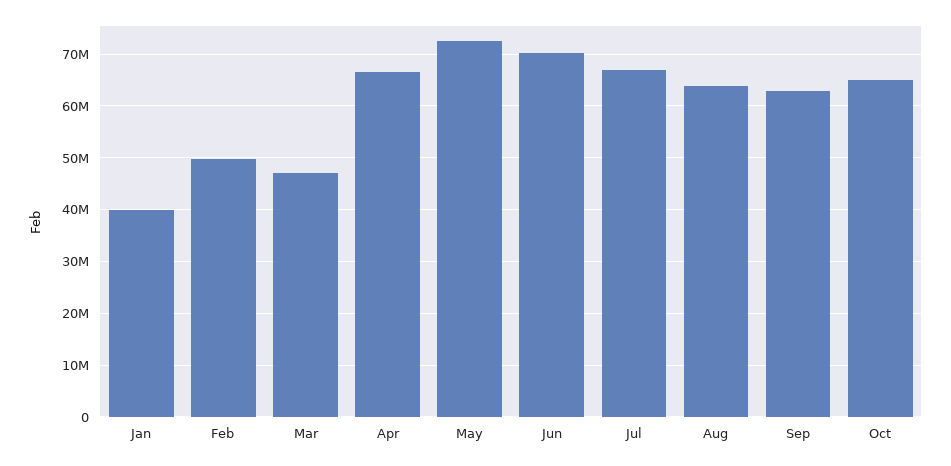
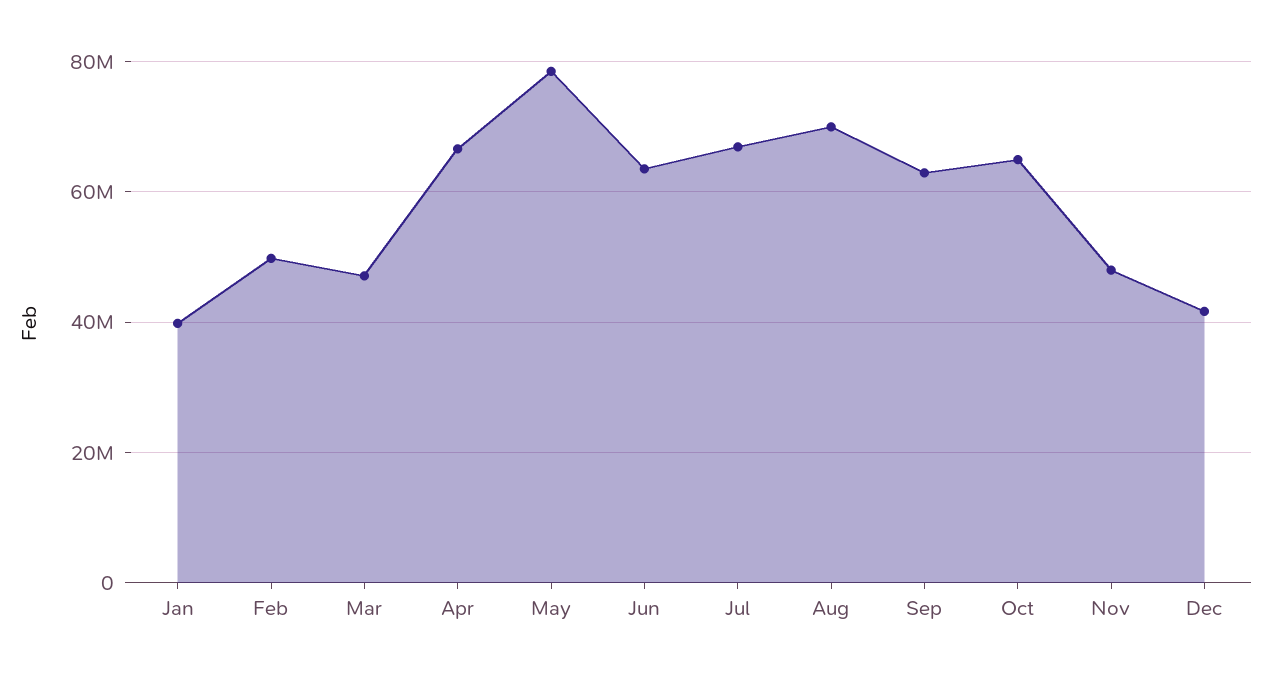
May: 72000000 -> 78000000
Jun: 70000000 -> 64000000
Aug: 64000000 -> 70000000
Nov: none -> 48000000
Dec: none -> 42000000

